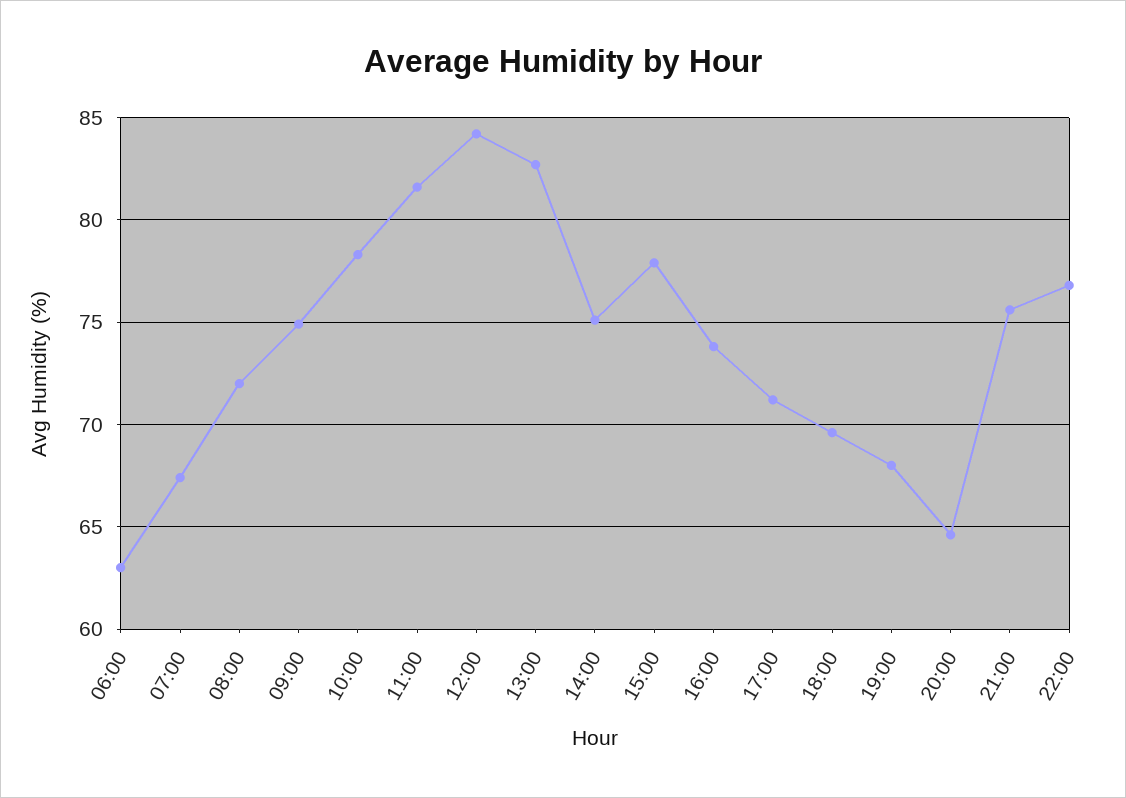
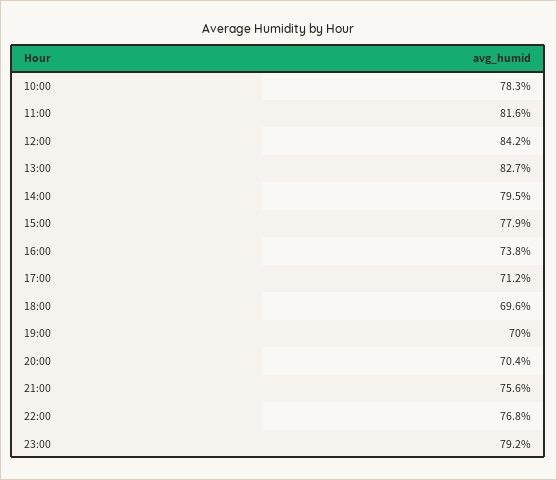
06:00: 63 -> none
07:00: 67.5 -> none
08:00: 72 -> none
09:00: 75 -> none
14:00: 75 -> 79.5
19:00: 68 -> 70
20:00: 64.5 -> 70.4
23:00: none -> 79.2

